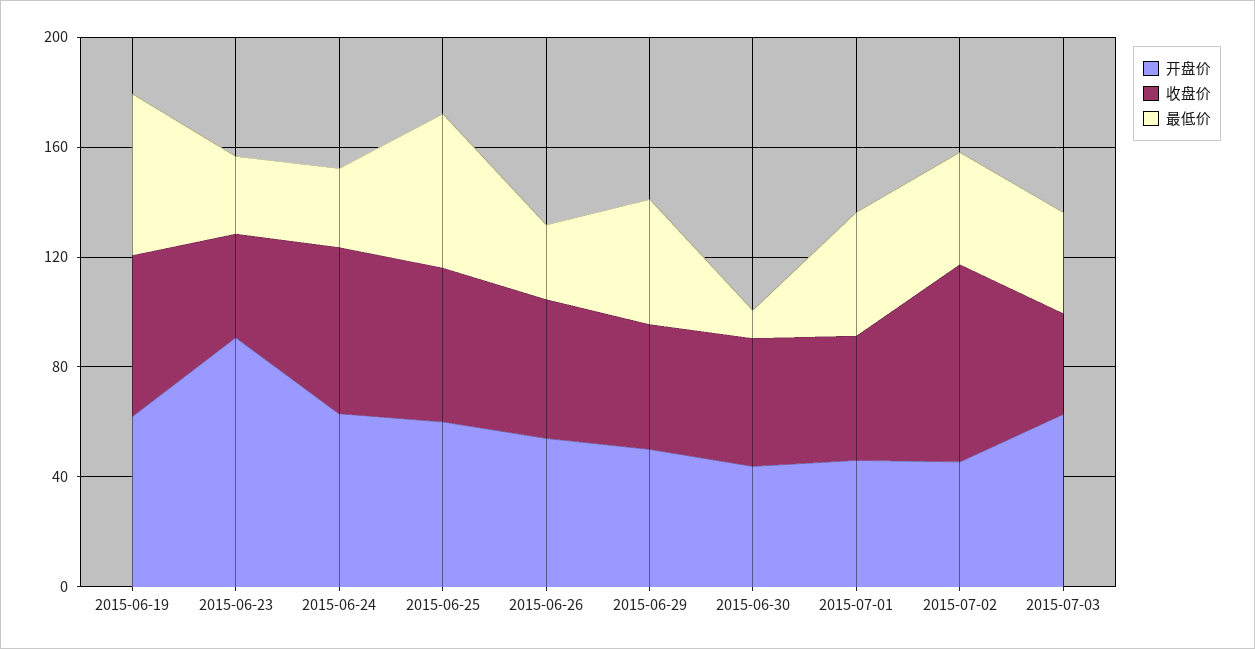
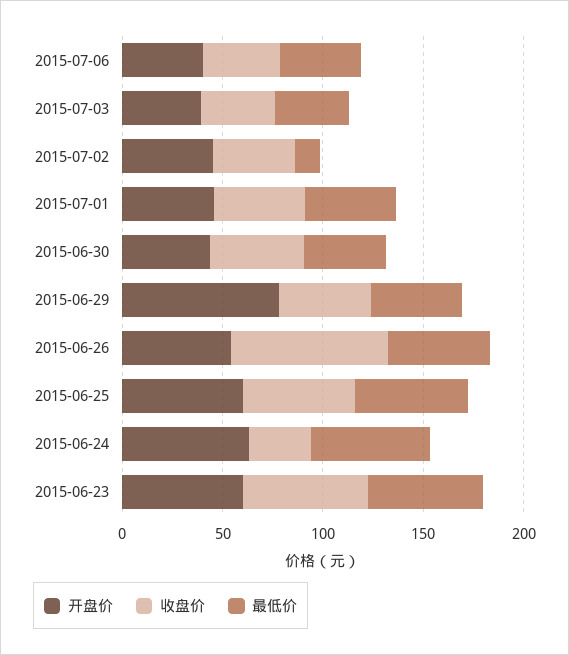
开盘价, 2015-06-19: 60 -> none
收盘价, 2015-06-19: 60 -> none
最低价, 2015-06-19: 60 -> none
开盘价, 2015-06-23: 90 -> 60
收盘价, 2015-06-23: 40 -> 60
最低价, 2015-06-23: 30 -> 60
收盘价, 2015-06-24: 60 -> 30
最低价, 2015-06-24: 30 -> 60
收盘价, 2015-06-26: 50 -> 80
最低价, 2015-06-26: 30 -> 50
开盘价, 2015-06-29: 50 -> 80
最低价, 2015-06-30: 10 -> 40
收盘价, 2015-07-02: 70 -> 40
最低价, 2015-07-02: 40 -> 10
开盘价, 2015-07-03: 60 -> 40
开盘价, 2015-07-06: none -> 40
收盘价, 2015-07-06: none -> 40
最低价, 2015-07-06: none -> 40

